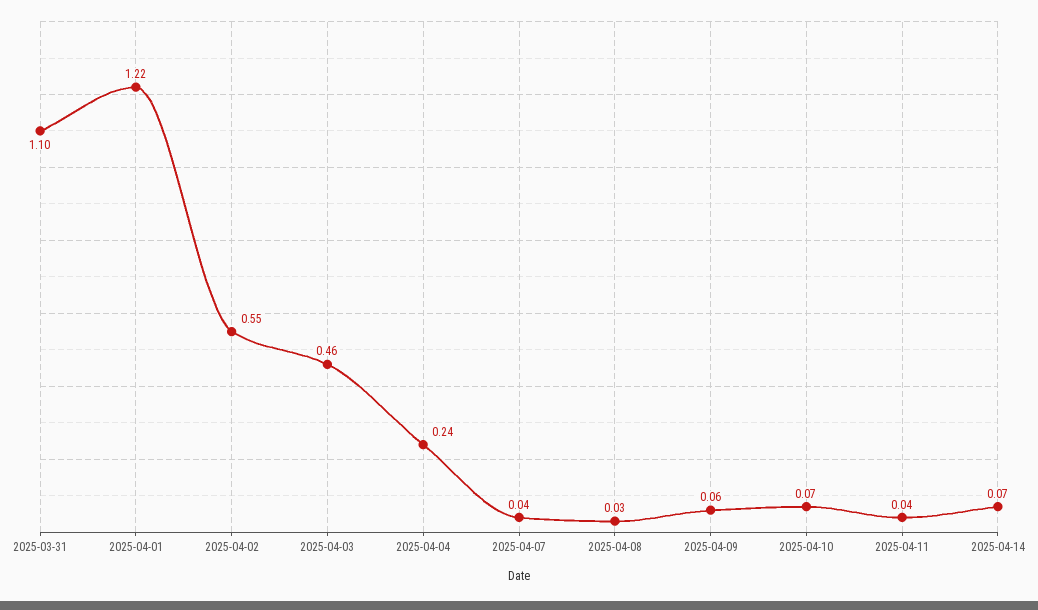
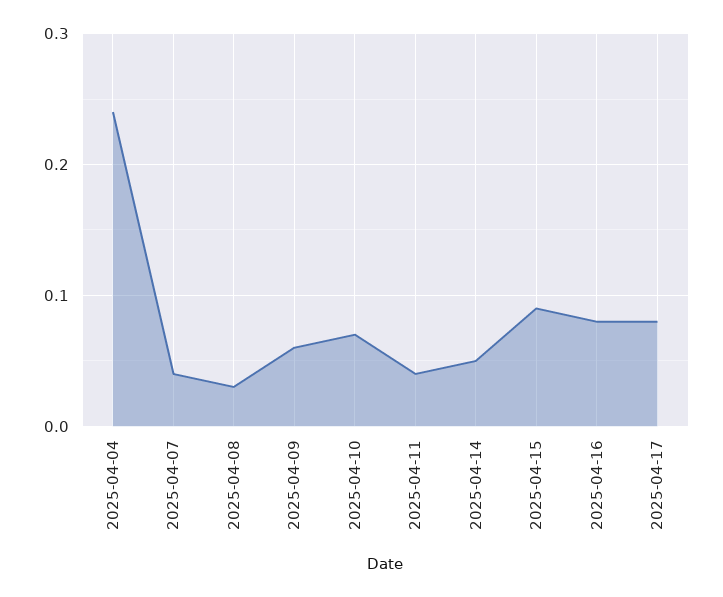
2025-03-31: 1.1 -> none
2025-04-01: 1.22 -> none
2025-04-02: 0.55 -> none
2025-04-03: 0.46 -> none
2025-04-14: 0.07 -> 0.05
2025-04-15: none -> 0.09
2025-04-16: none -> 0.08
2025-04-17: none -> 0.08

